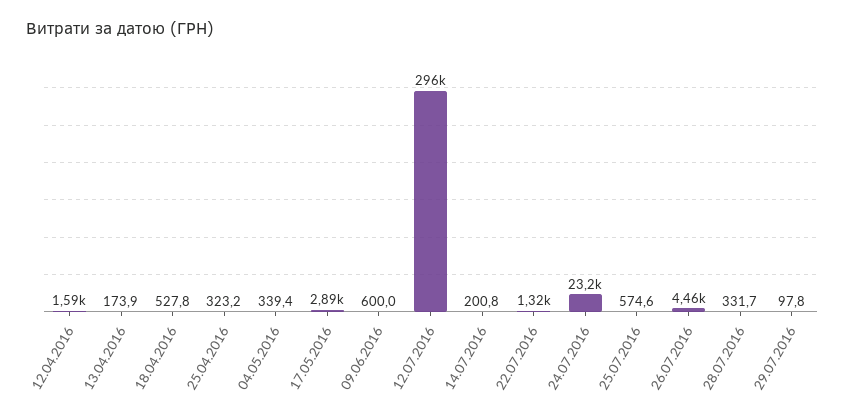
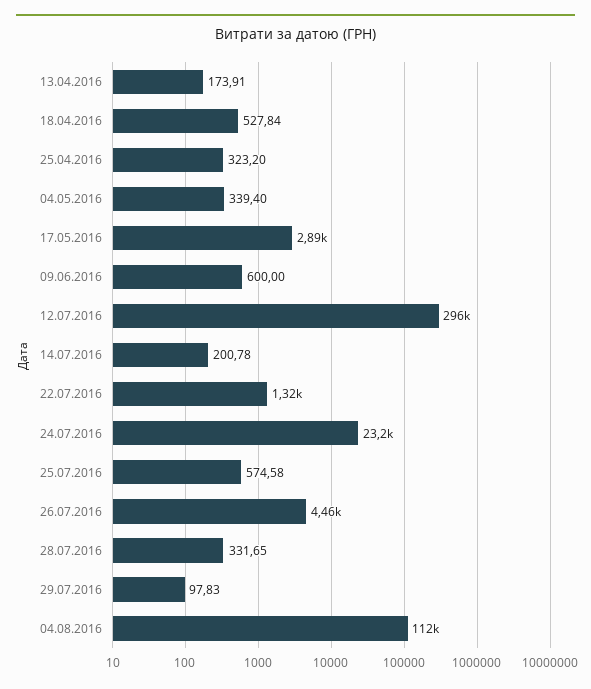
12.04.2016: 1590 -> none
04.08.2016: none -> 112000

